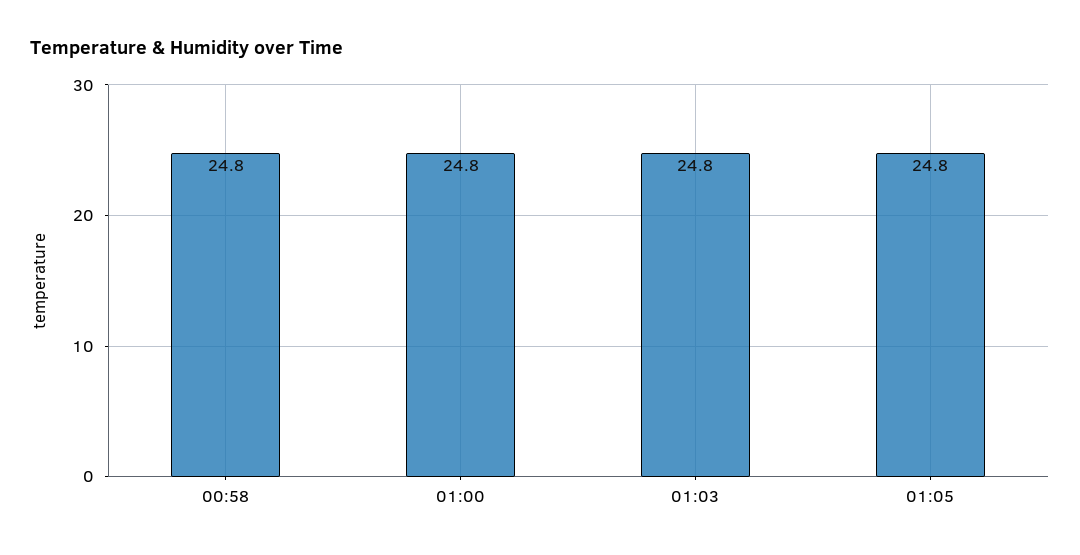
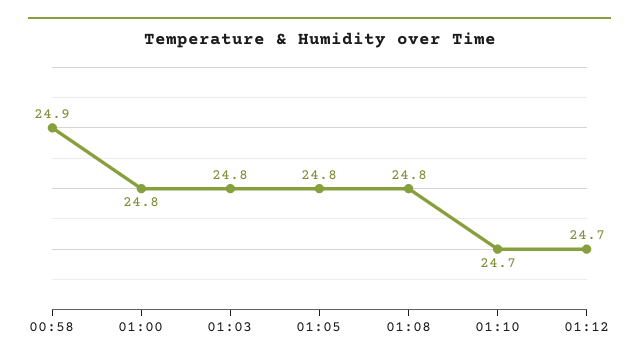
00:58: 24.8 -> 24.9
01:08: none -> 24.8
01:10: none -> 24.7
01:12: none -> 24.7

